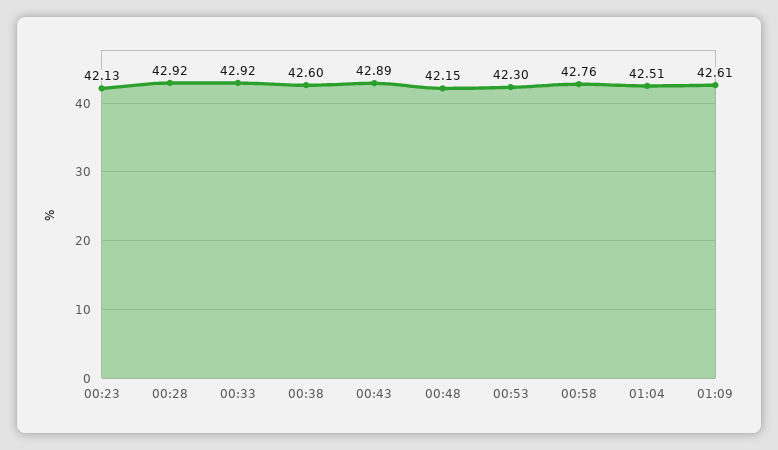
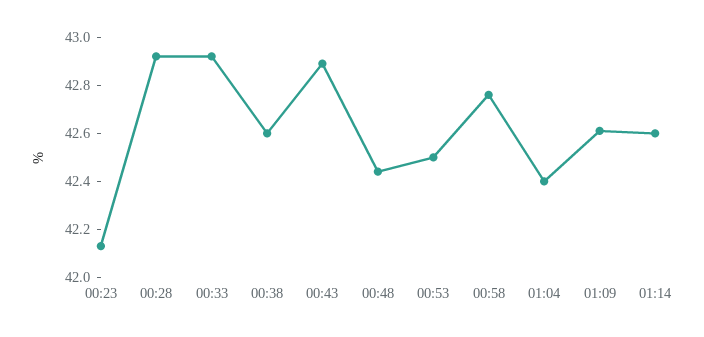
00:48: 42.15 -> 42.45
00:53: 42.3 -> 42.5
01:04: 42.51 -> 42.4
01:14: none -> 42.6

